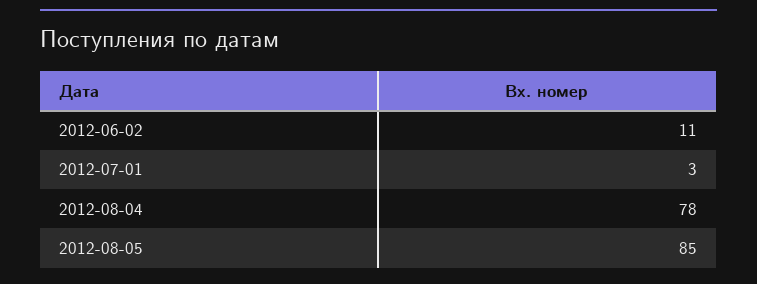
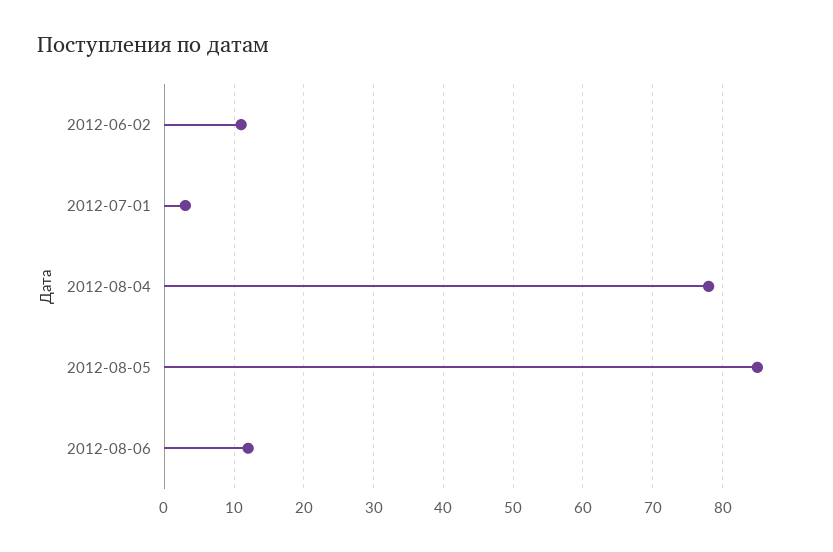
2012-08-06: none -> 12

